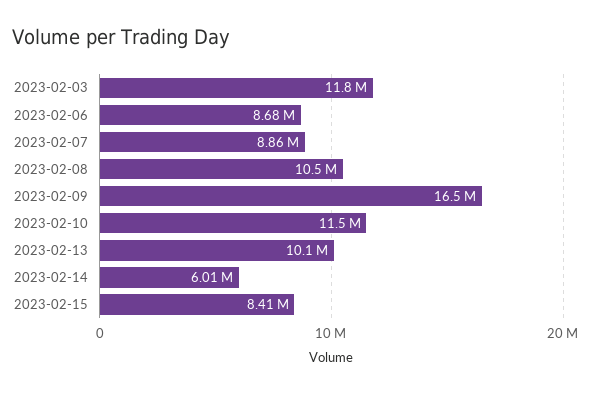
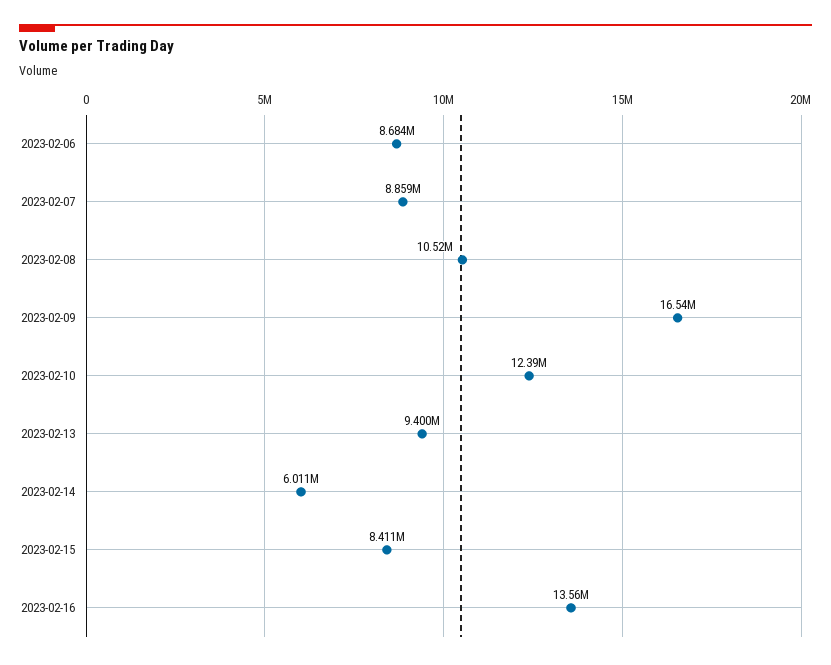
2023-02-03: 11800000 -> none
2023-02-10: 11500000 -> 12390000
2023-02-13: 10100000 -> 9400000
2023-02-16: none -> 13560000

